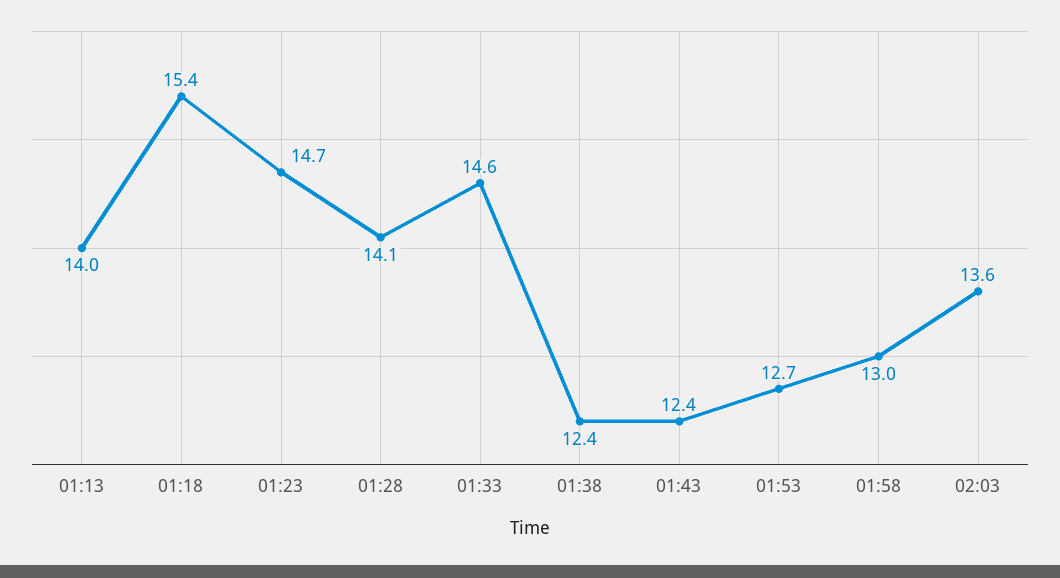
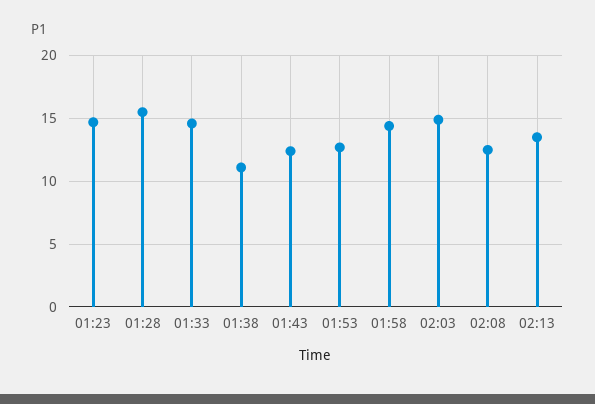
01:13: 14 -> none
01:18: 15.4 -> none
01:28: 14.1 -> 15.5
01:38: 12.4 -> 11
01:58: 13 -> 14.5
02:03: 13.6 -> 15
02:08: none -> 12.5
02:13: none -> 13.5

